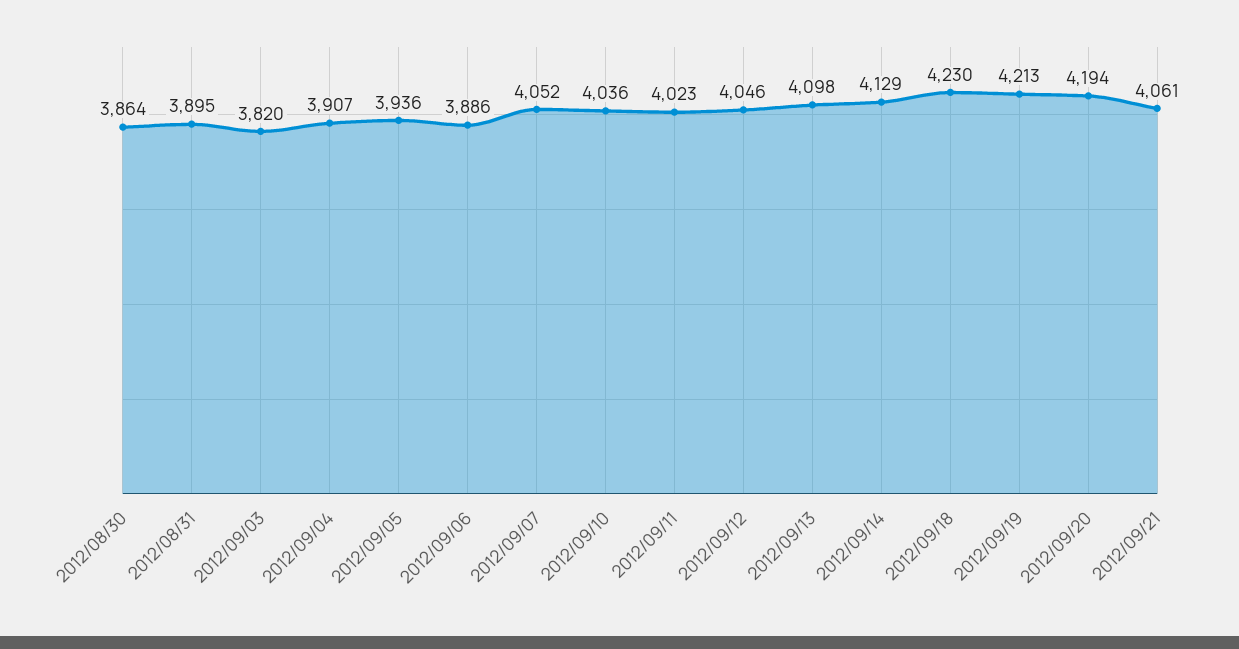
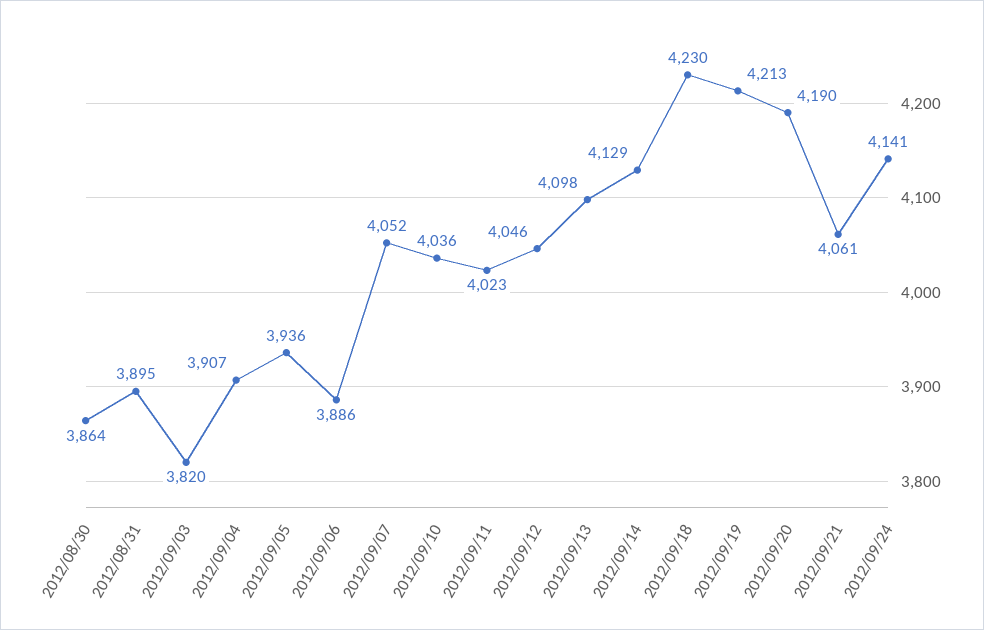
2012/09/20: 4194 -> 4190
2012/09/24: none -> 4141

